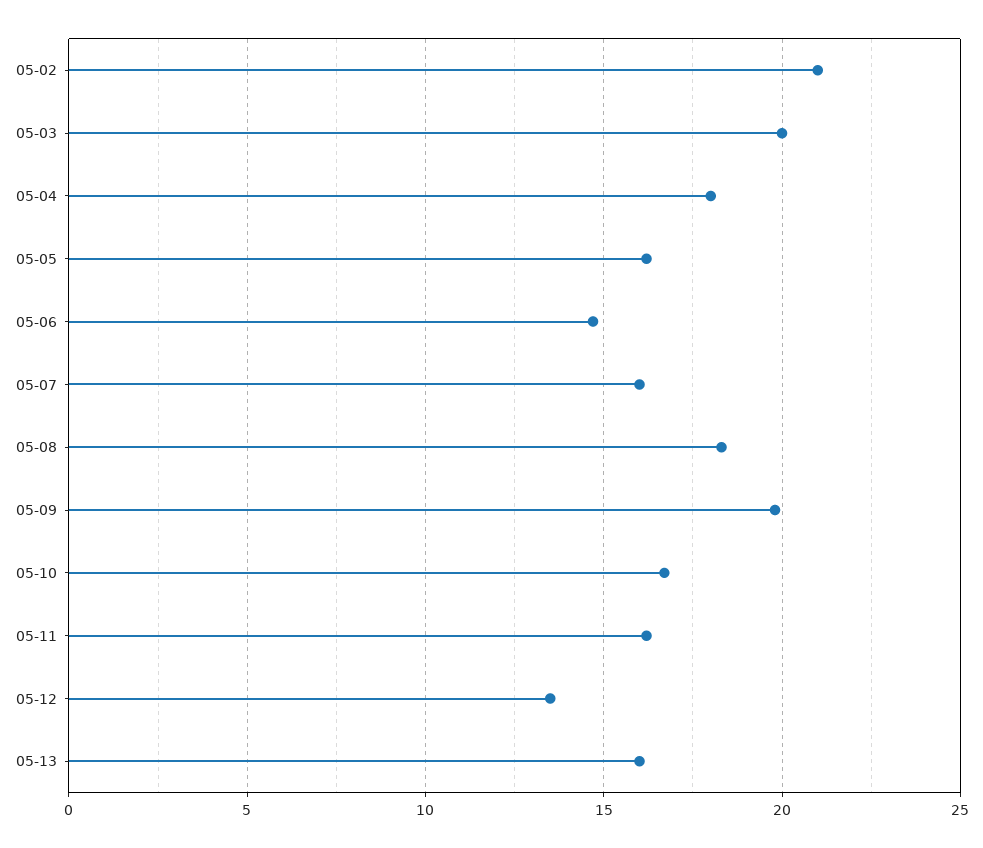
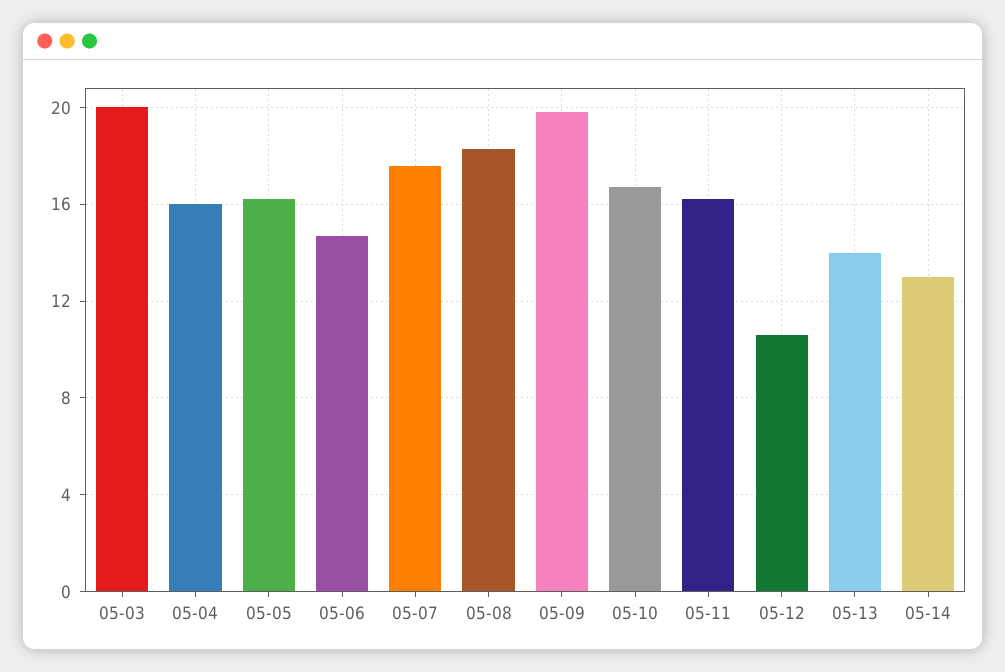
05-02: 21 -> none
05-04: 18 -> 16
05-07: 16 -> 17.5
05-12: 13.5 -> 10.5
05-13: 16 -> 14
05-14: none -> 13

